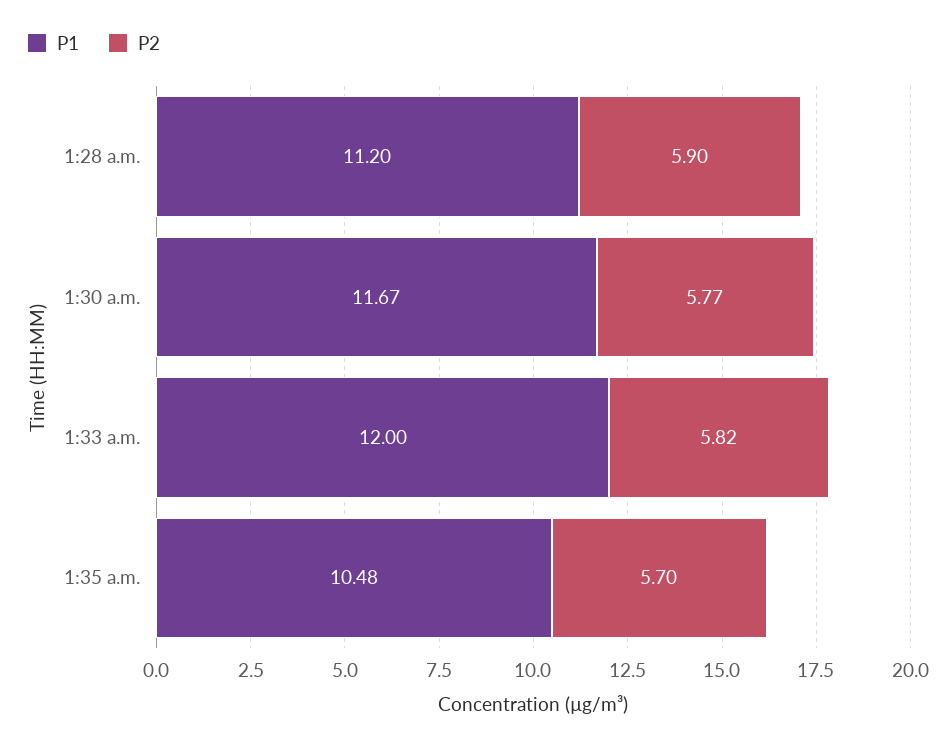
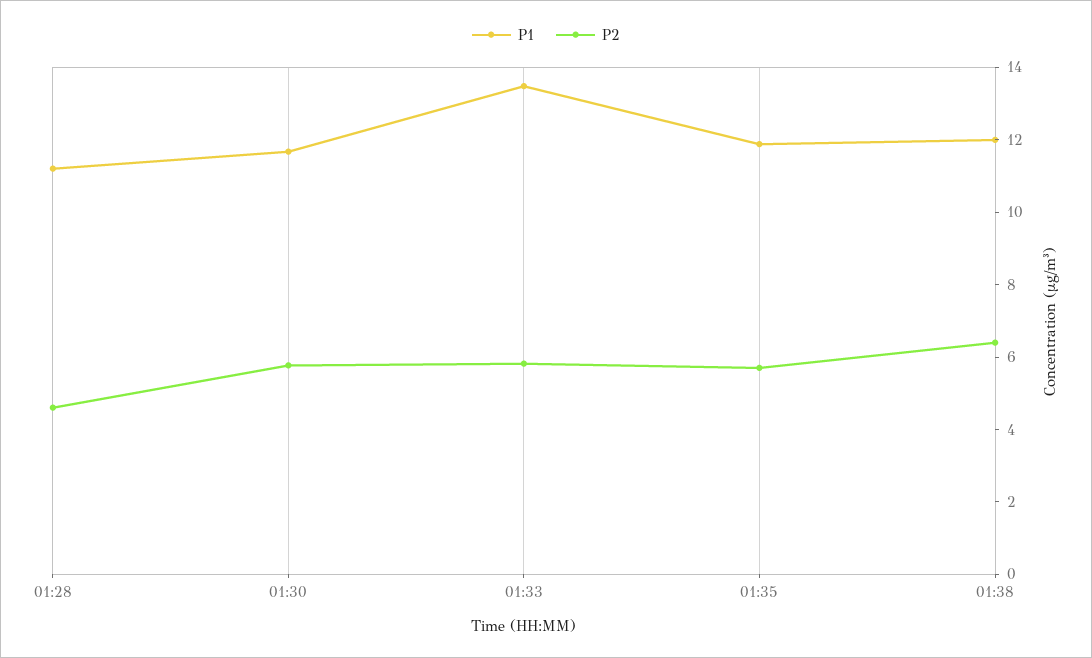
P2, 1:28 a.m.: 5.9 -> 4.5
P1, 1:33 a.m.: 12 -> 13.5
P1, 1:35 a.m.: 10.48 -> 12
P1, 01:38: none -> 12
P2, 01:38: none -> 6.5

